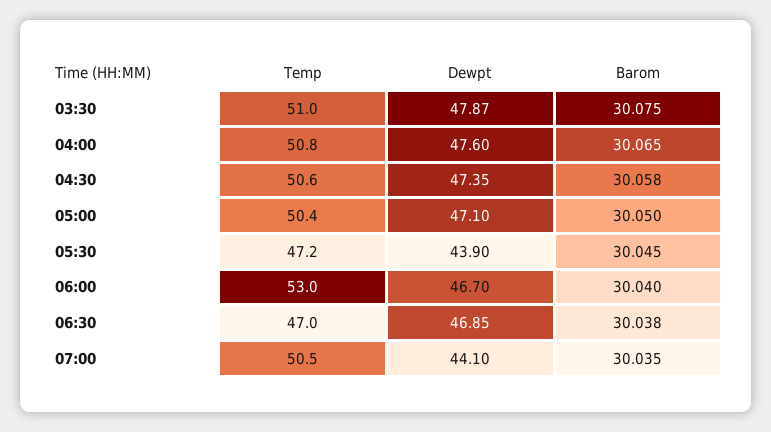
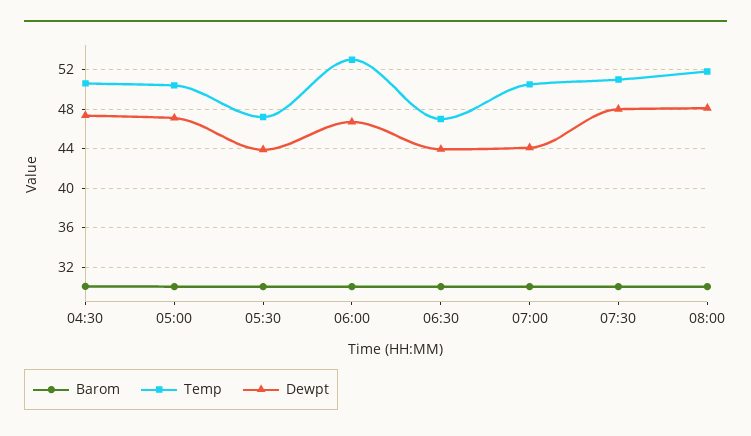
Temp, 03:30: 51 -> none
Dewpt, 03:30: 47.87 -> none
Barom, 03:30: 30.075 -> none
Temp, 04:00: 50.8 -> none
Dewpt, 04:00: 47.6 -> none
Barom, 04:00: 30.065 -> none
Dewpt, 06:30: 46.85 -> 44
Barom, 07:30: none -> 30
Temp, 07:30: none -> 51
Dewpt, 07:30: none -> 48
Barom, 08:00: none -> 30
Temp, 08:00: none -> 52
Dewpt, 08:00: none -> 48

